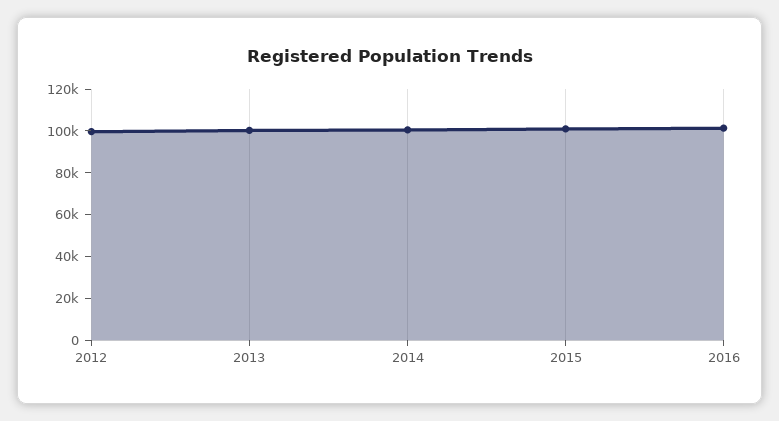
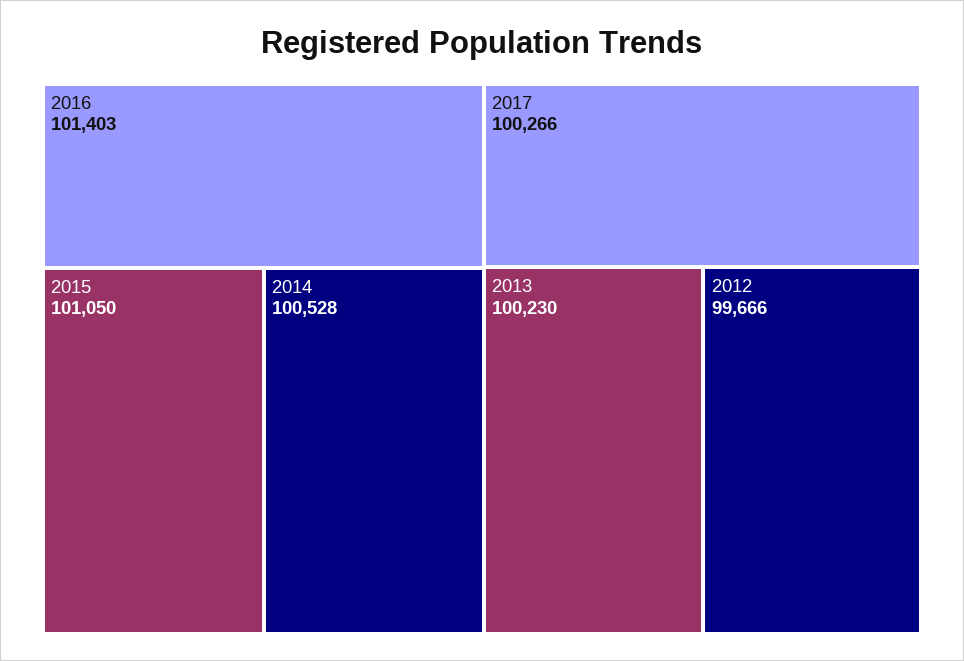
2017: none -> 100266

